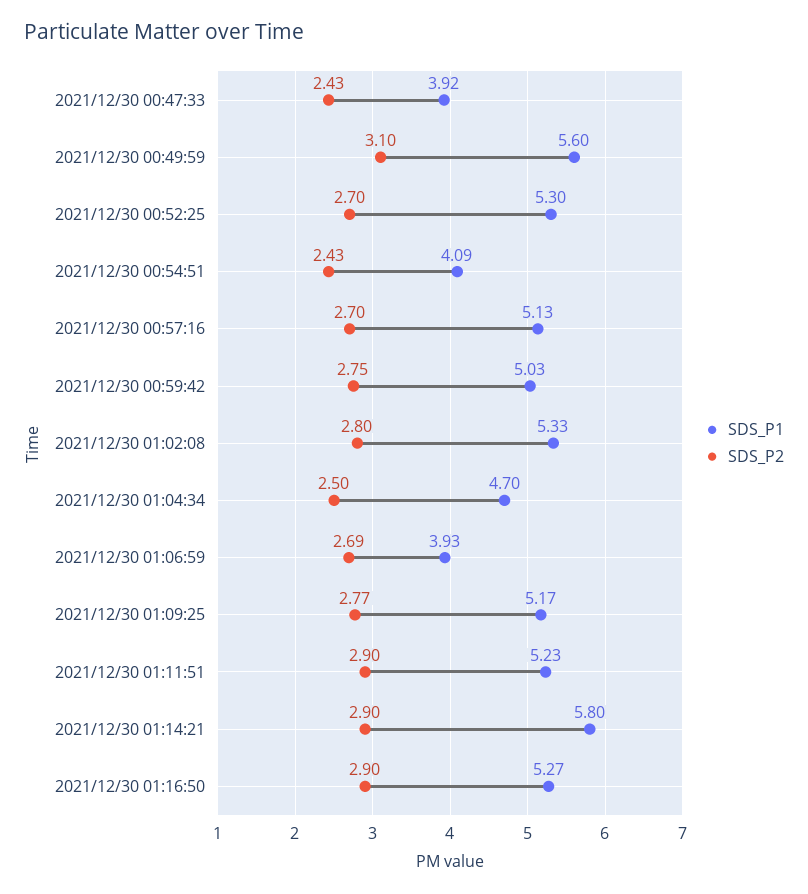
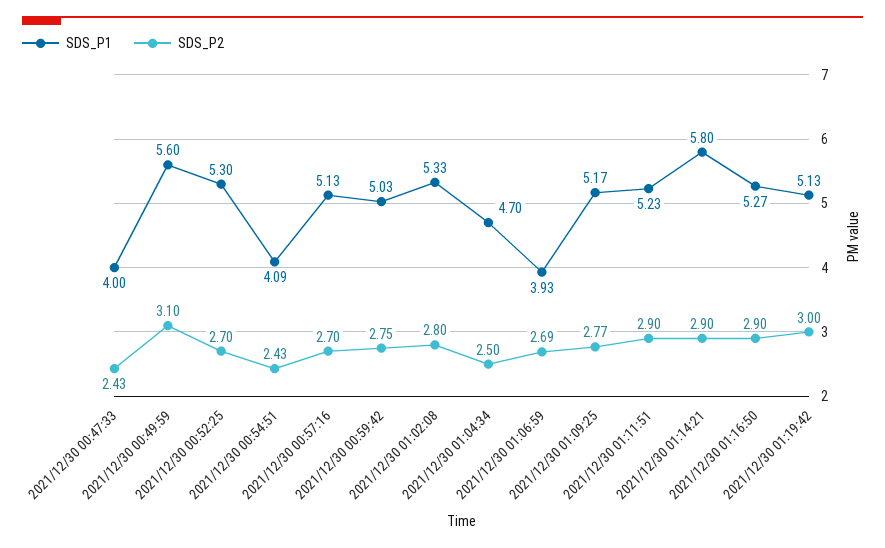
SDS_P1, 2021/12/30 00:47:33: 3.92 -> 4
SDS_P1, 2021/12/30 01:19:42: none -> 5.13
SDS_P2, 2021/12/30 01:19:42: none -> 3

